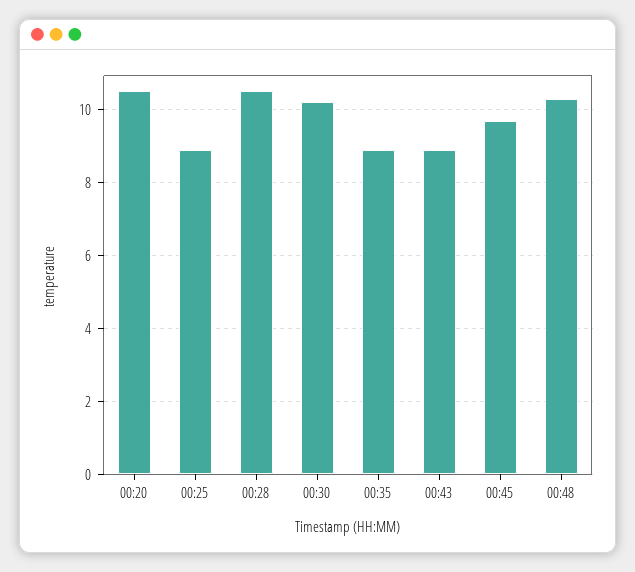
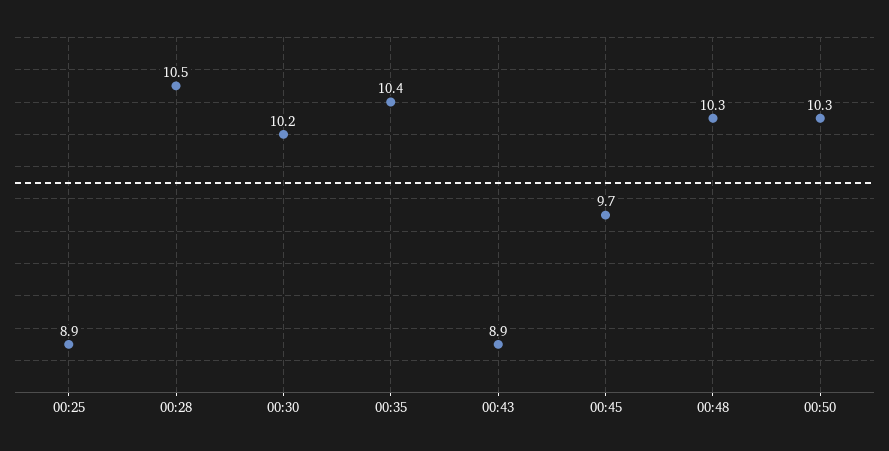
00:20: 10.5 -> none
00:35: 9 -> 10.4
00:50: none -> 10.3

